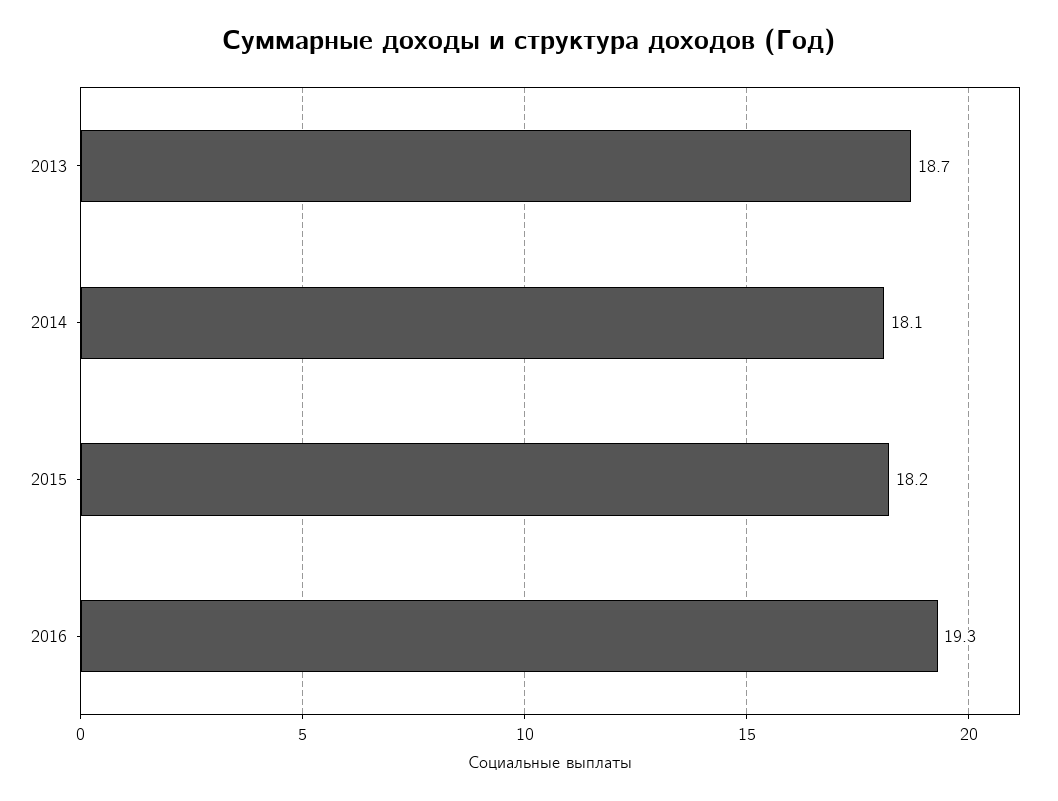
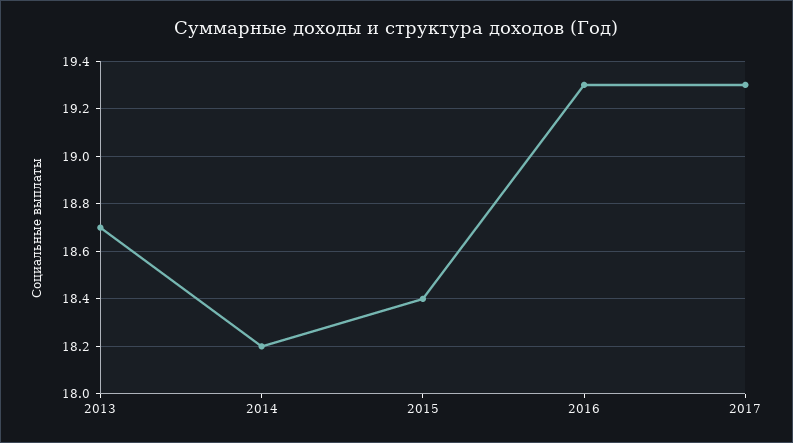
2014: 18.1 -> 18.2
2015: 18.2 -> 18.4
2017: none -> 19.3

